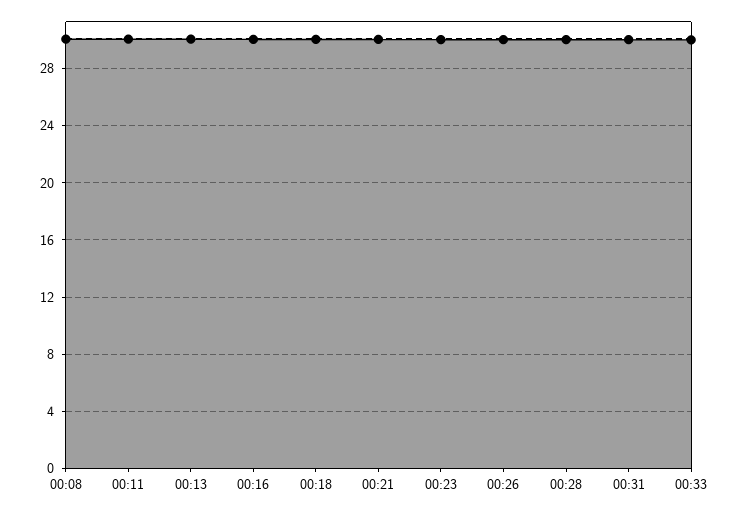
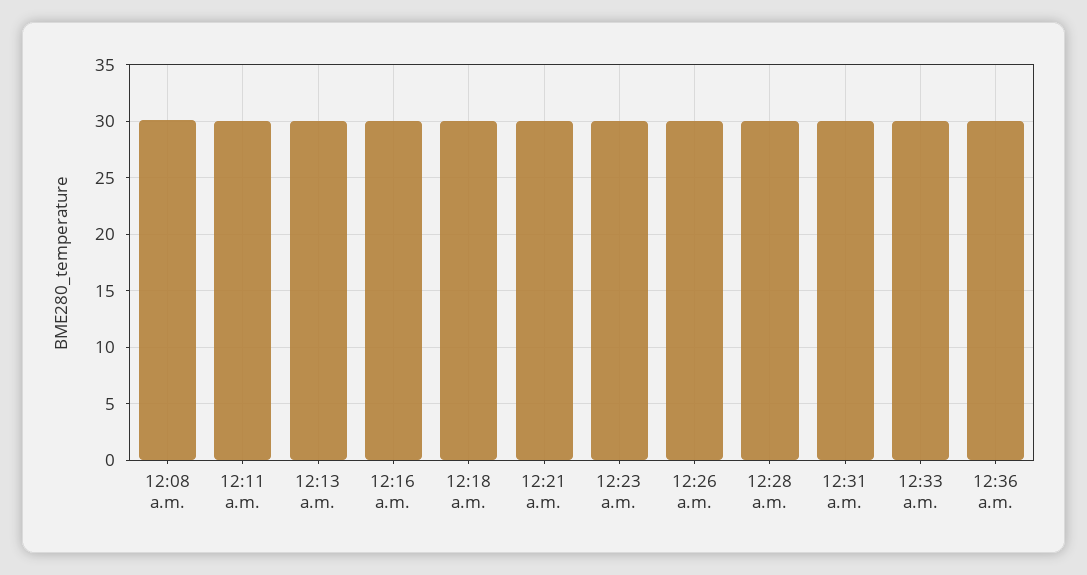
12:36 a.m.: none -> 30

